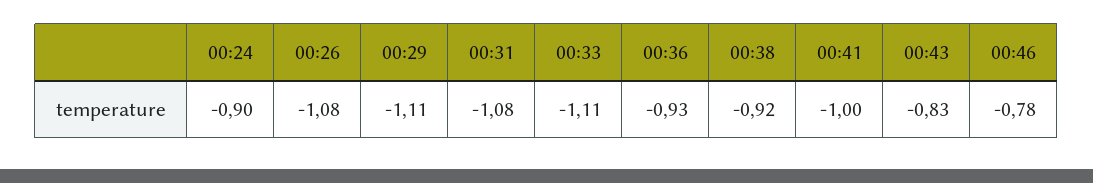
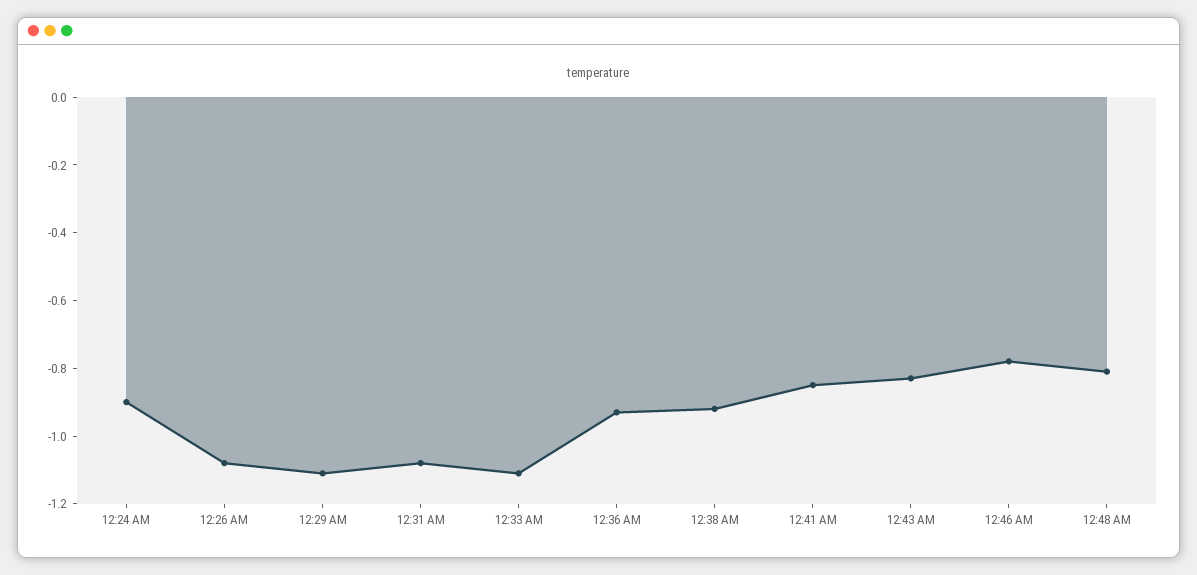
00:41: -1 -> -0.85
12:48 AM: none -> -0.8

